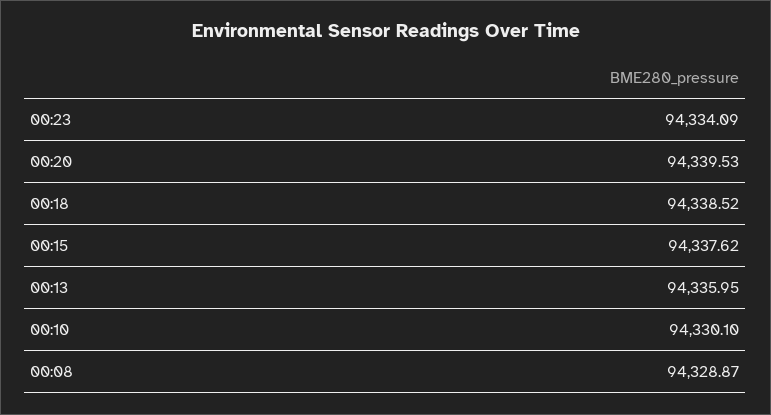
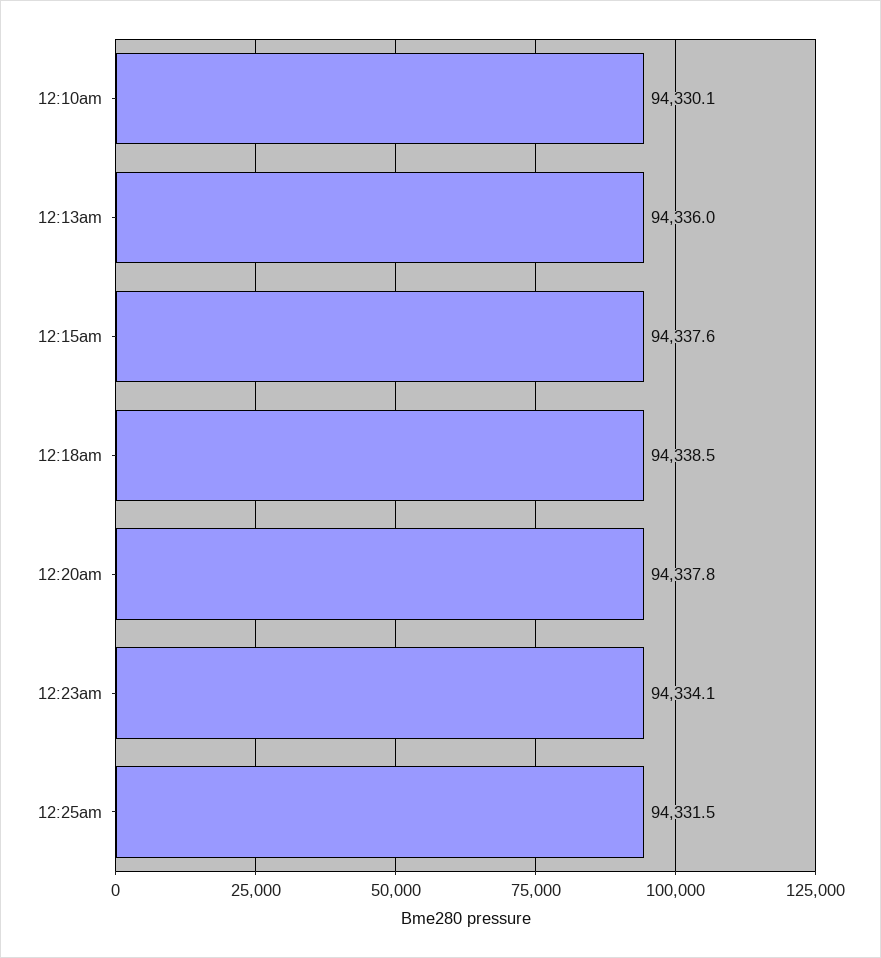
00:20: 94339.53 -> 94337.8
00:08: 94328.87 -> none
12:25am: none -> 94331.5

